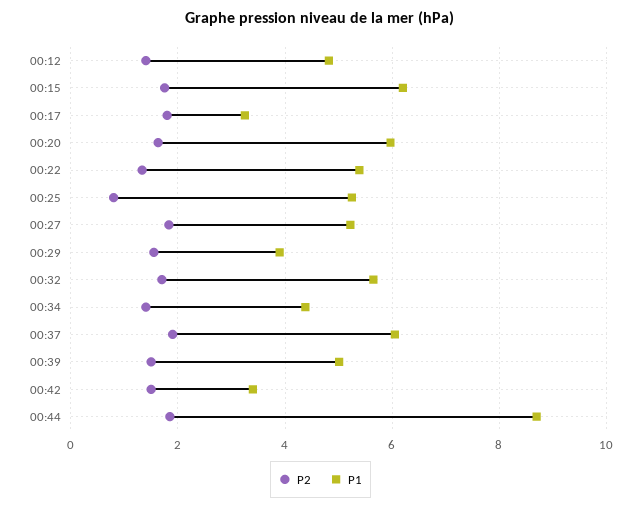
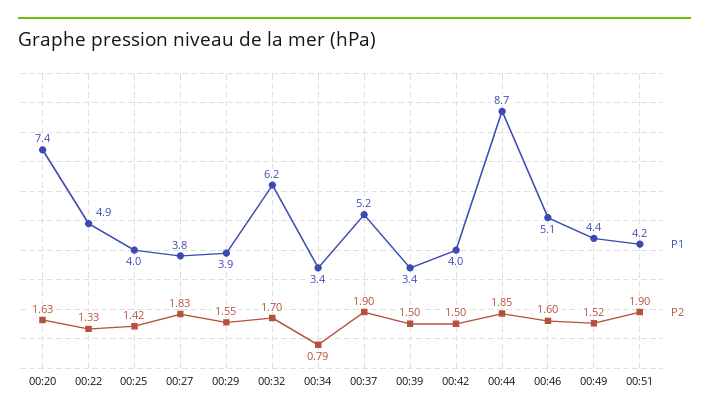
P2, 00:12: 1.4 -> none
P1, 00:12: 4.8 -> none
P2, 00:15: 1.8 -> none
P1, 00:15: 6.2 -> none
P2, 00:17: 1.8 -> none
P1, 00:17: 3.2 -> none
P1, 00:20: 6 -> 7.4
P1, 00:22: 5.4 -> 4.9
P2, 00:25: 0.8 -> 1.42
P1, 00:25: 5.2 -> 4
P1, 00:27: 5.2 -> 3.8
P1, 00:32: 5.6 -> 6.2
P2, 00:34: 1.4 -> 0.79
P1, 00:34: 4.4 -> 3.4
P1, 00:37: 6 -> 5.2
P1, 00:39: 5 -> 3.4
P1, 00:42: 3.4 -> 4
P1, 00:46: none -> 5.1
P2, 00:46: none -> 1.6
P1, 00:49: none -> 4.4
P2, 00:49: none -> 1.52
P1, 00:51: none -> 4.2
P2, 00:51: none -> 1.9

